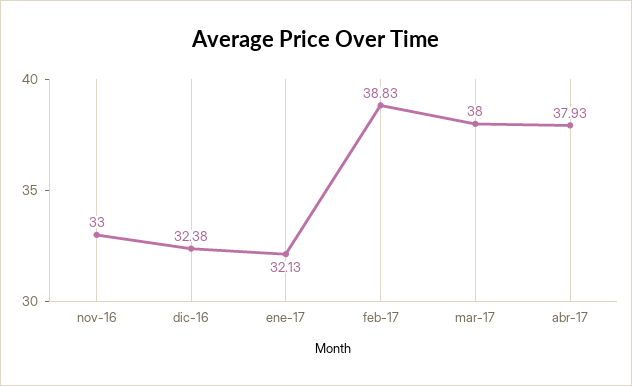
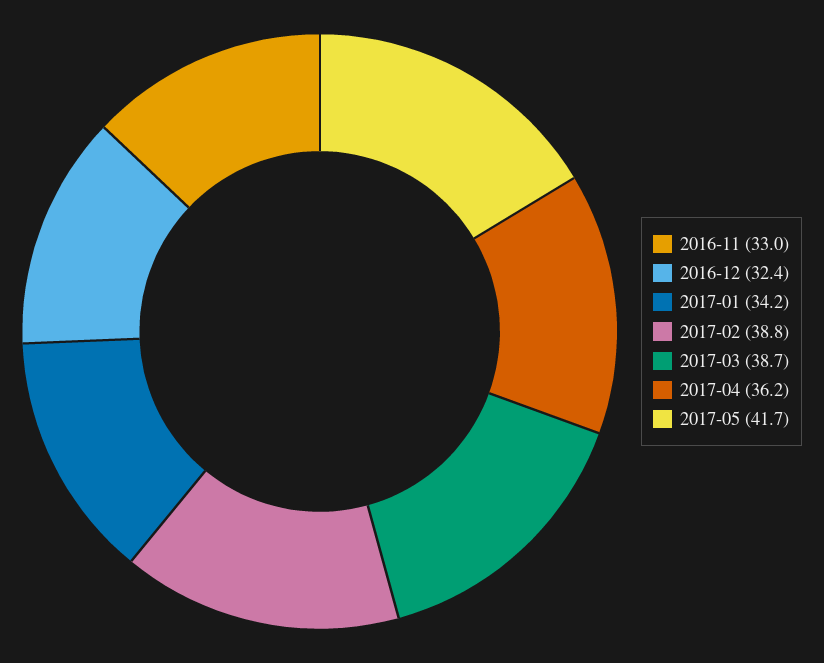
ene-17: 32.13 -> 34.2
mar-17: 38 -> 38.7
abr-17: 37.93 -> 36.2
2017-05: none -> 41.7

